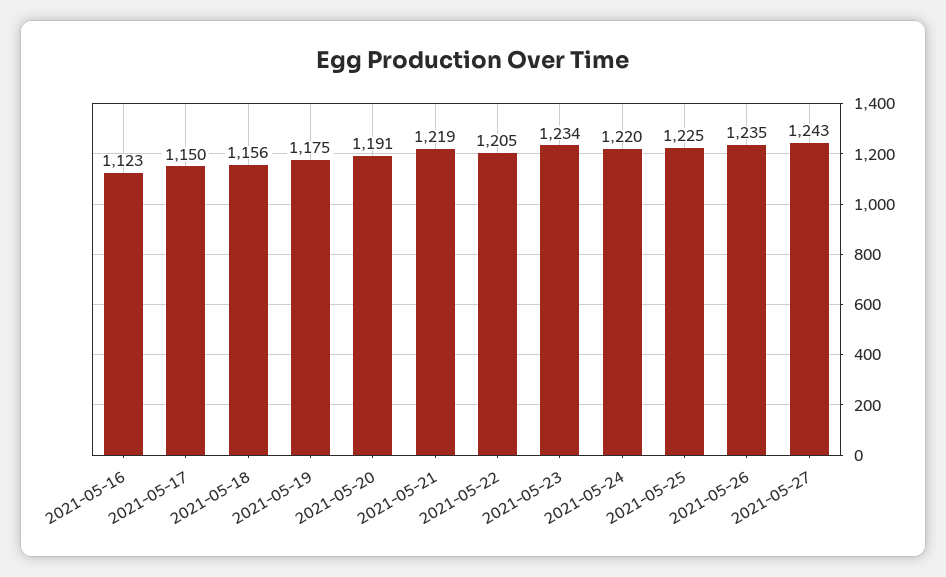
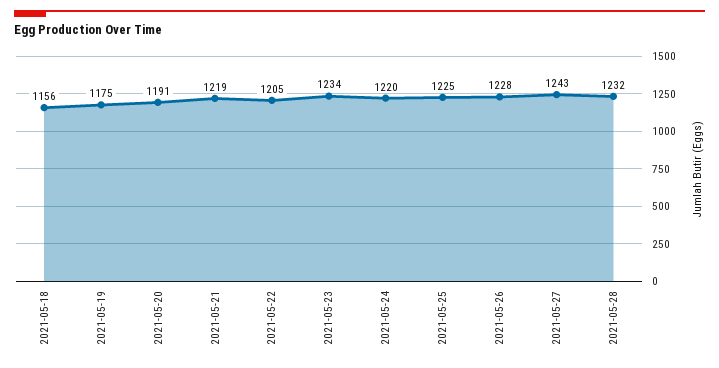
2021-05-16: 1123 -> none
2021-05-17: 1150 -> none
2021-05-26: 1235 -> 1228
2021-05-28: none -> 1232

